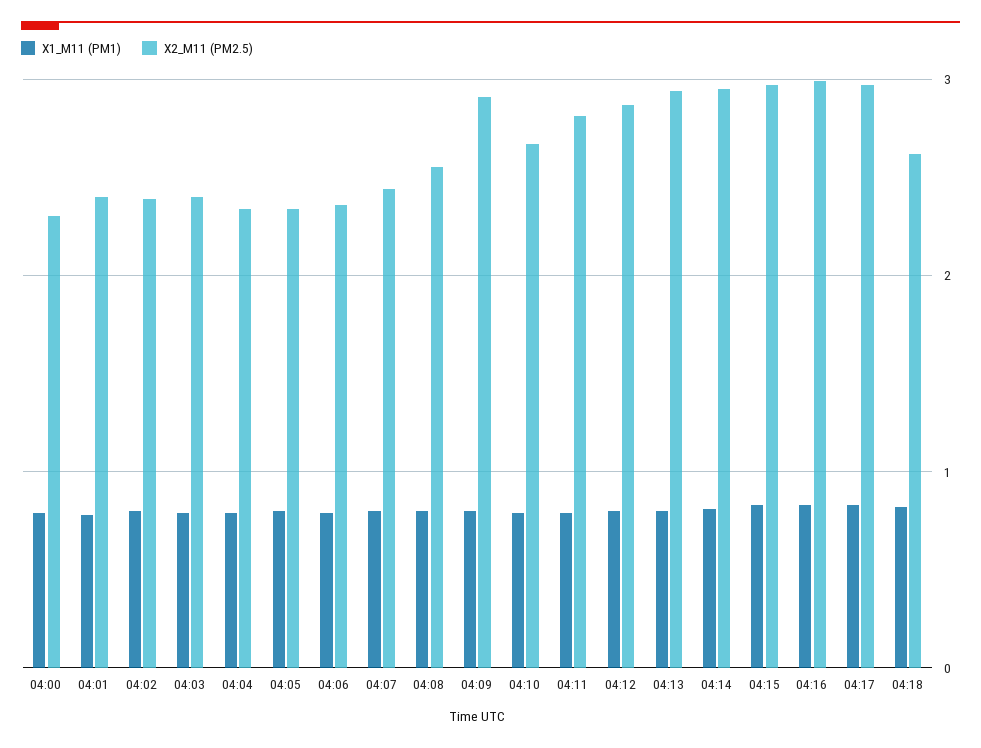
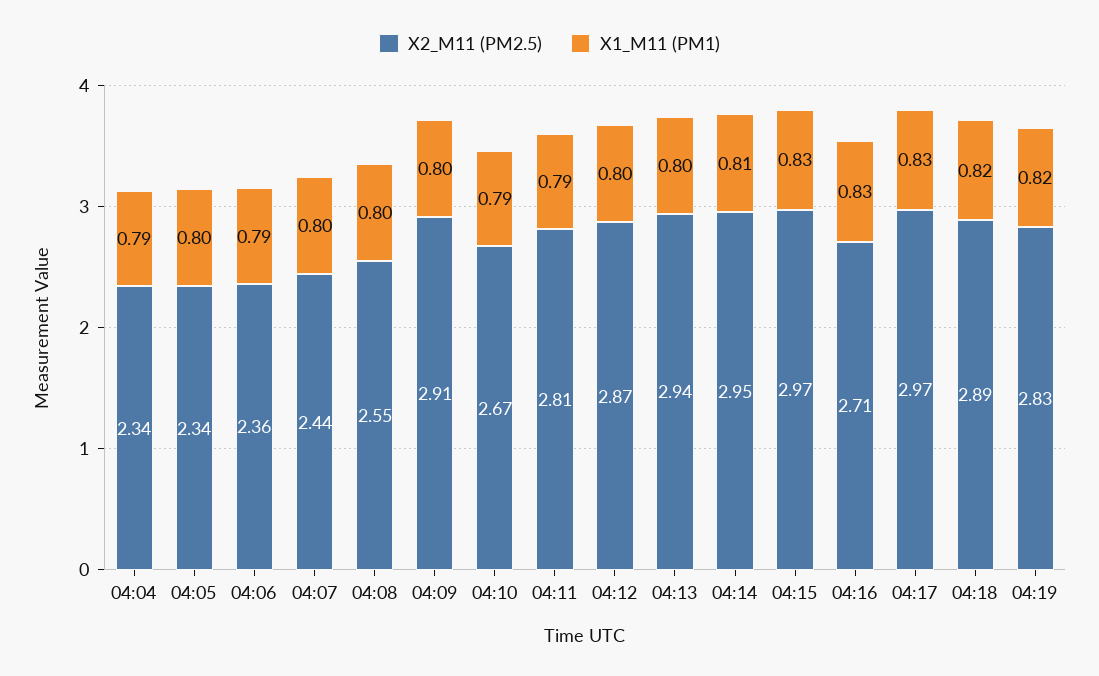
X1_M11 (PM1), 04:00: 0.8 -> none
X2_M11 (PM2.5), 04:00: 2.3 -> none
X1_M11 (PM1), 04:01: 0.8 -> none
X2_M11 (PM2.5), 04:01: 2.4 -> none
X1_M11 (PM1), 04:02: 0.8 -> none
X2_M11 (PM2.5), 04:02: 2.4 -> none
X1_M11 (PM1), 04:03: 0.8 -> none
X2_M11 (PM2.5), 04:03: 2.4 -> none
X2_M11 (PM2.5), 04:16: 3 -> 2.71
X2_M11 (PM2.5), 04:18: 2.6 -> 2.89
X2_M11 (PM2.5), 04:19: none -> 2.83
X1_M11 (PM1), 04:19: none -> 0.82

